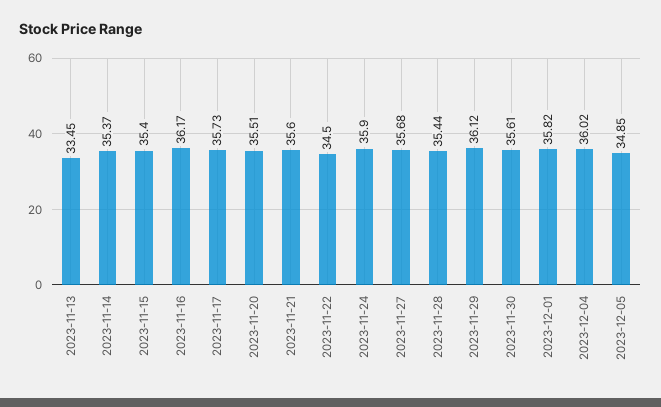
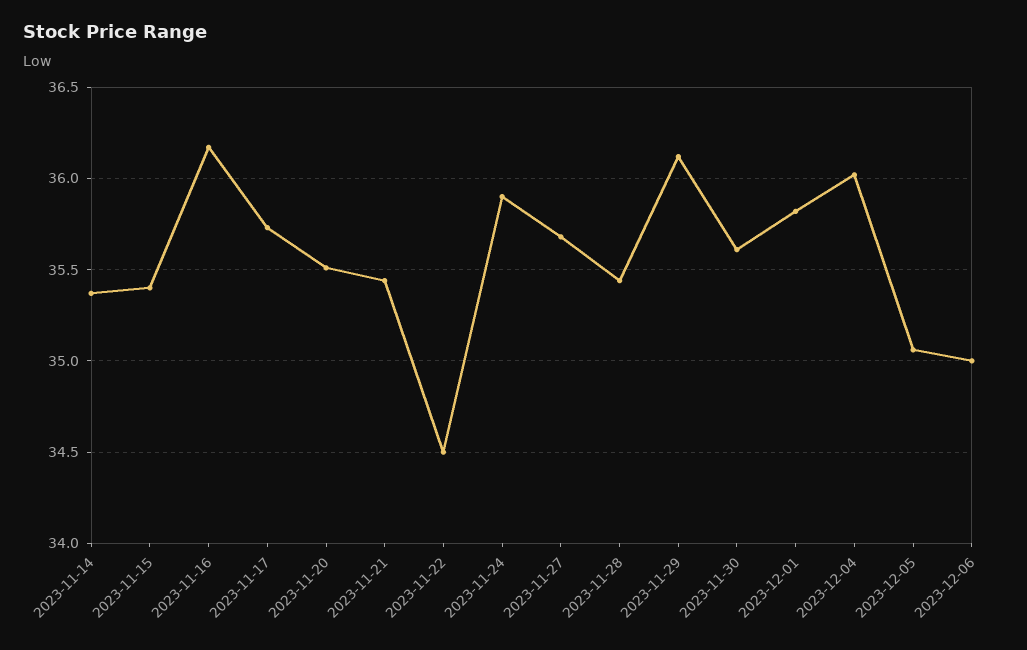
2023-11-13: 33.45 -> none
2023-11-21: 35.6 -> 35.45
2023-12-05: 34.85 -> 35.05
2023-12-06: none -> 35

